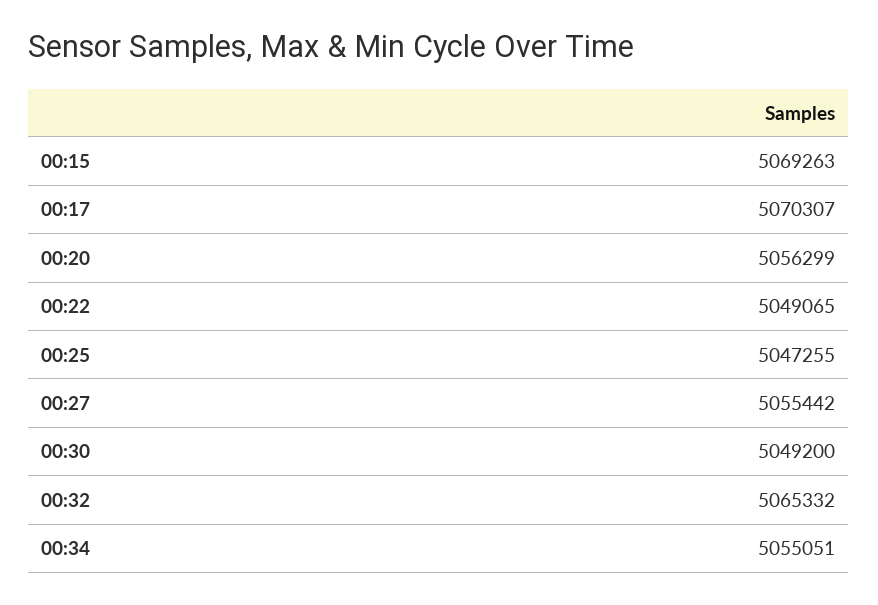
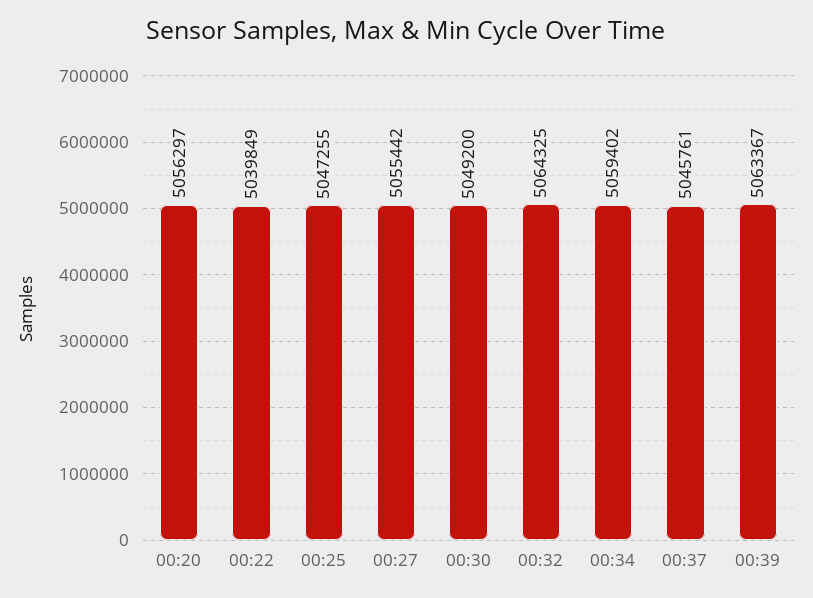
00:15: 5069263 -> none
00:17: 5070307 -> none
00:20: 5056299 -> 5056297
00:22: 5049065 -> 5039849
00:32: 5065332 -> 5064325
00:34: 5055051 -> 5059402
00:37: none -> 5045761
00:39: none -> 5063367

